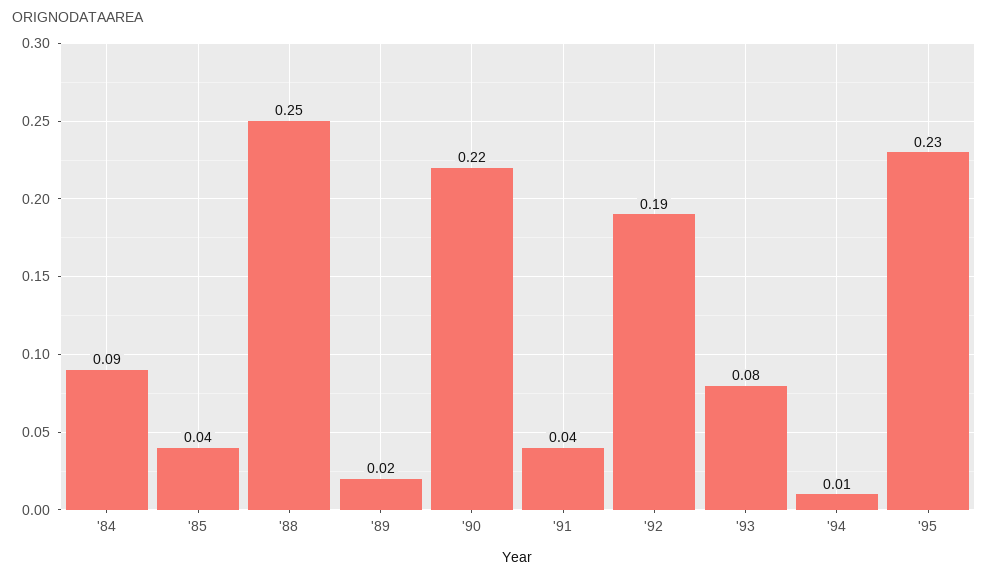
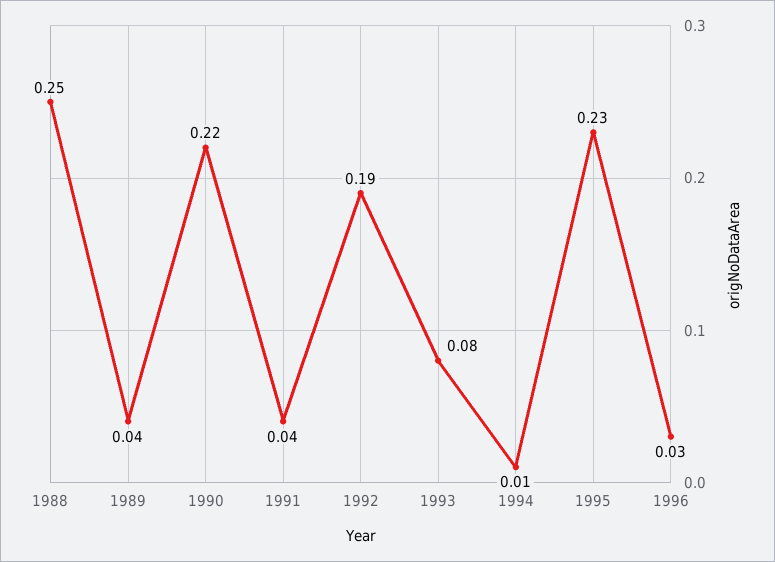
'84: 0.09 -> none
'85: 0.04 -> none
'89: 0.02 -> 0.04
1996: none -> 0.03

